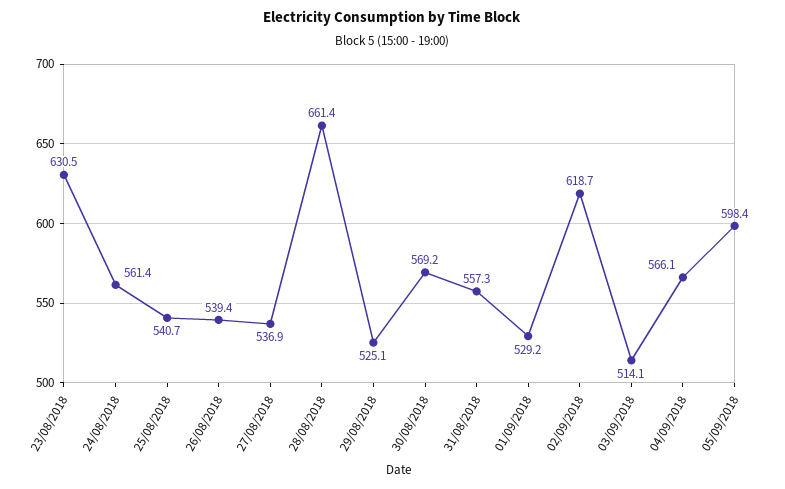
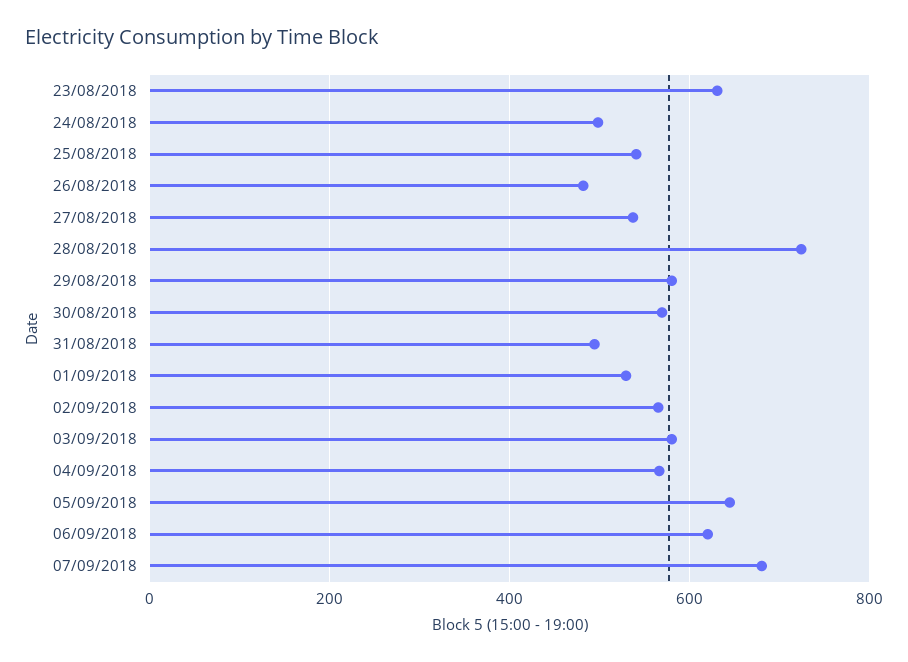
24/08/2018: 561.4 -> 500
26/08/2018: 539.4 -> 480
28/08/2018: 661.4 -> 720
29/08/2018: 525.1 -> 580
31/08/2018: 557.3 -> 500
02/09/2018: 618.7 -> 560
03/09/2018: 514.1 -> 580
05/09/2018: 598.4 -> 640
06/09/2018: none -> 620
07/09/2018: none -> 680

